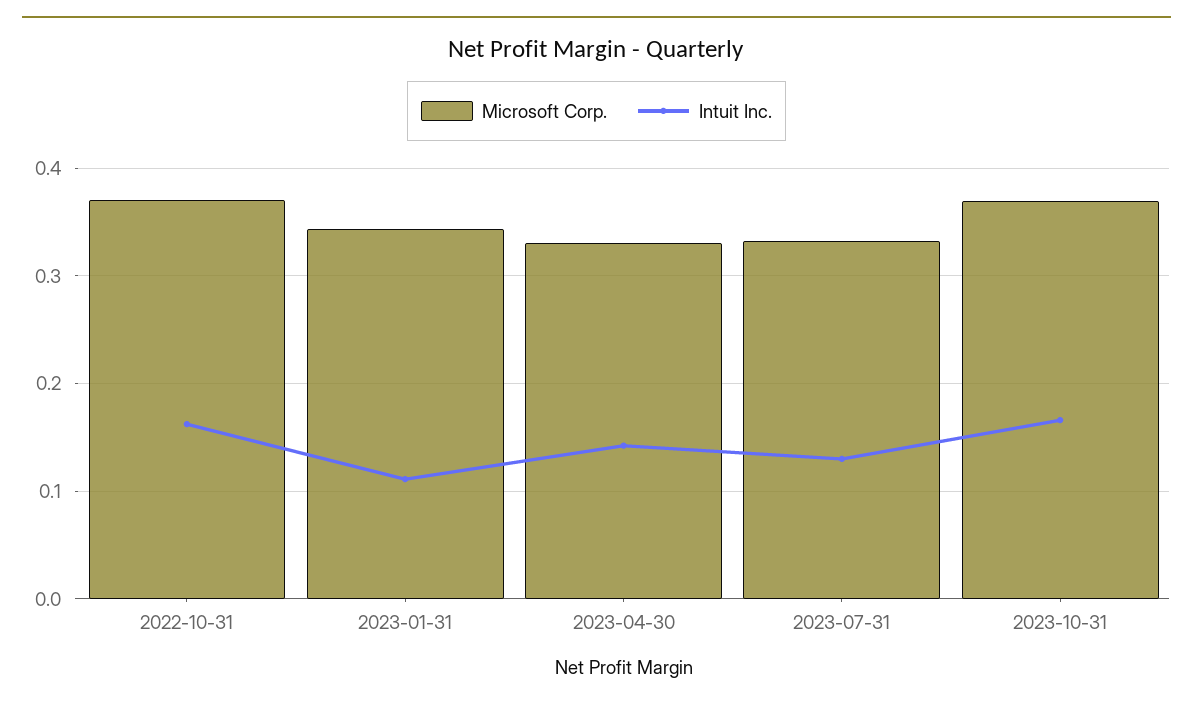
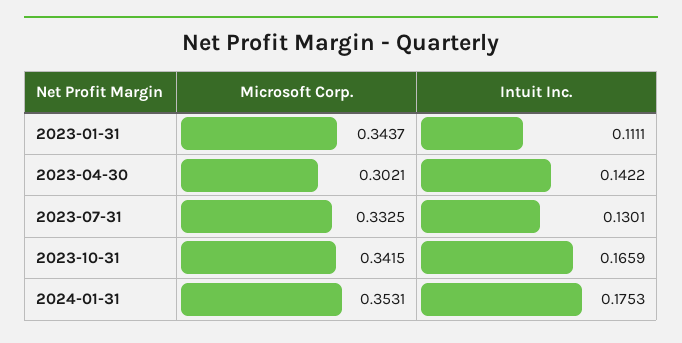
Microsoft Corp., 2022-10-31: 0.37 -> none
Intuit Inc., 2022-10-31: 0.16 -> none
Microsoft Corp., 2023-04-30: 0.33 -> 0.3021
Microsoft Corp., 2023-10-31: 0.37 -> 0.3415
Microsoft Corp., 2024-01-31: none -> 0.3531
Intuit Inc., 2024-01-31: none -> 0.1753

